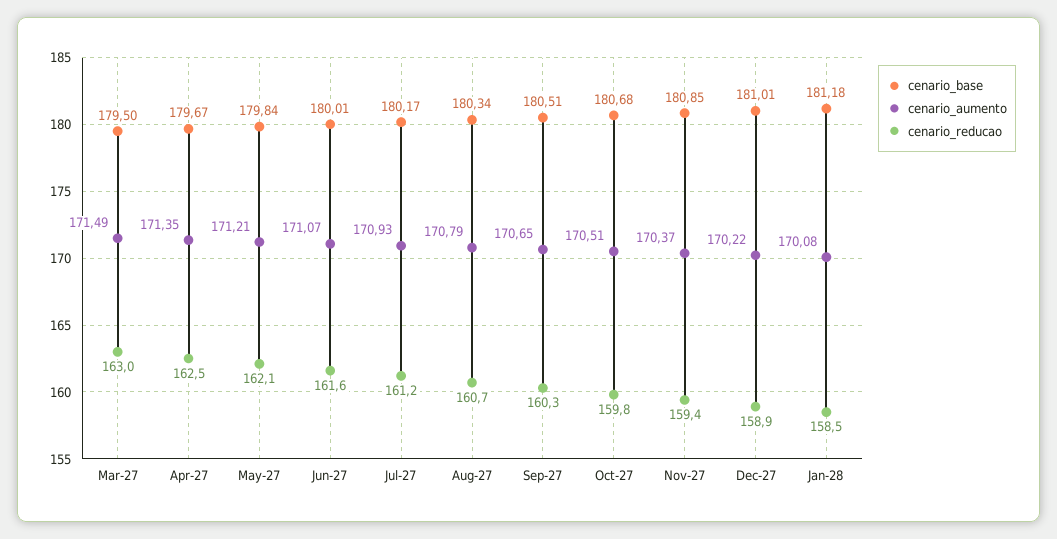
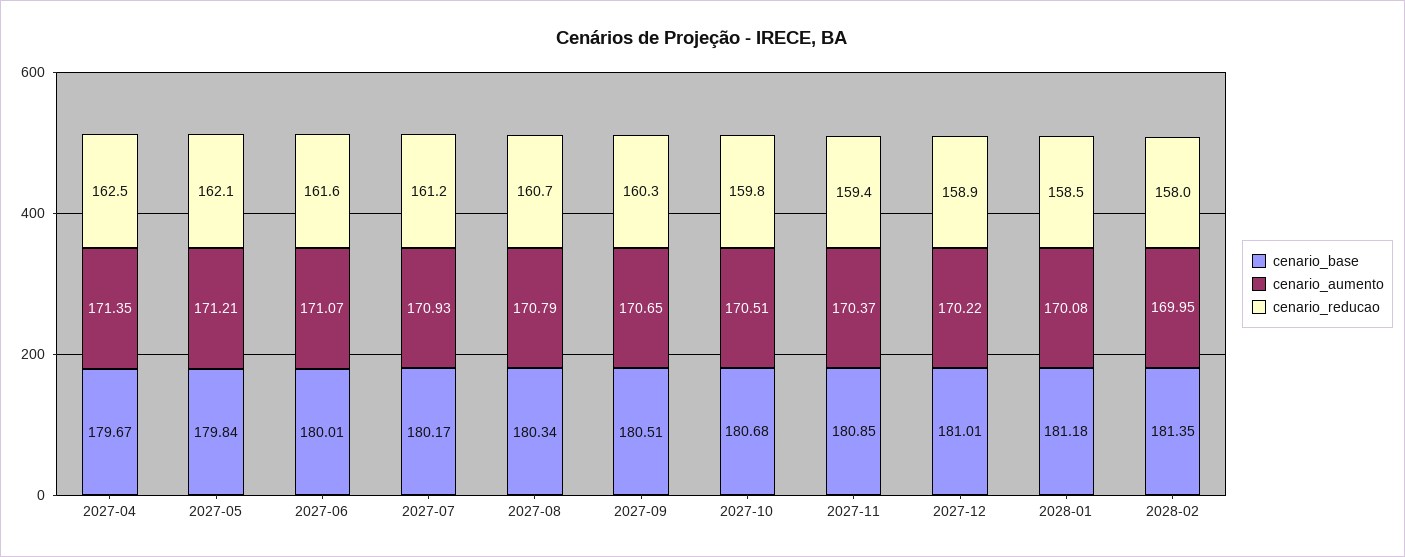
cenario_base, Mar-27: 179.5 -> none
cenario_aumento, Mar-27: 171.49 -> none
cenario_reducao, Mar-27: 163 -> none
cenario_base, 2028-02: none -> 181.35
cenario_aumento, 2028-02: none -> 169.95
cenario_reducao, 2028-02: none -> 158

